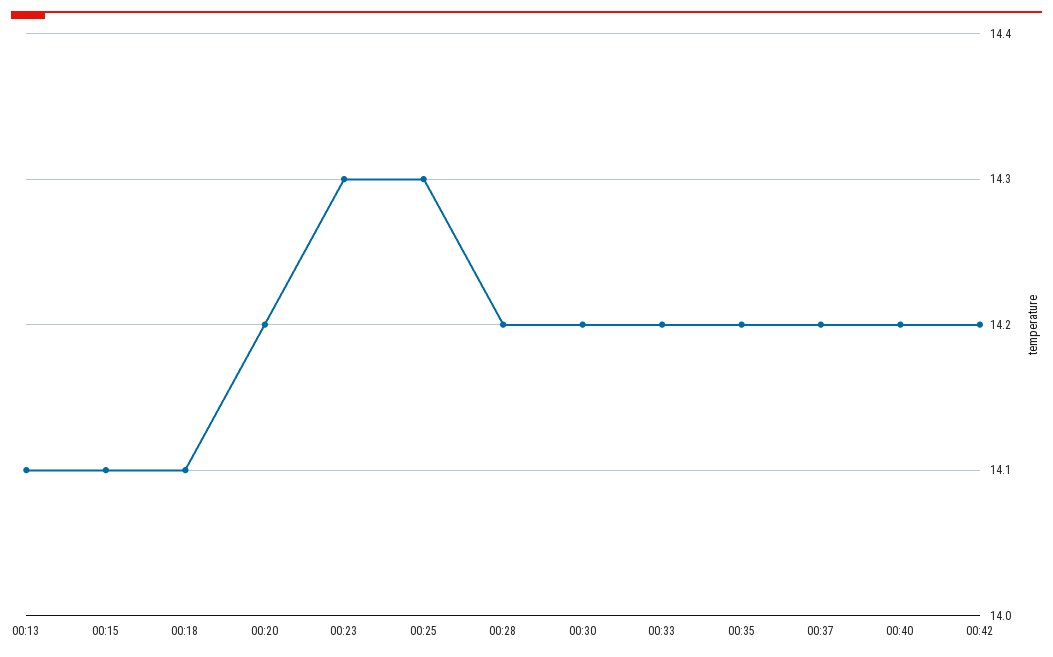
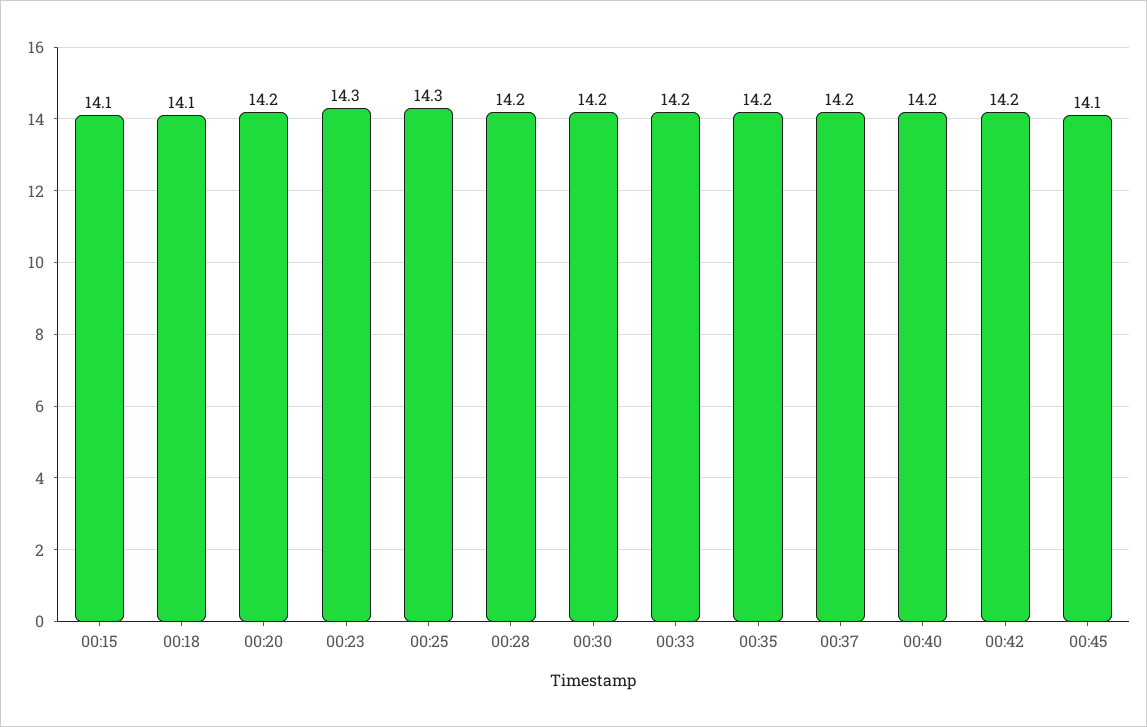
00:13: 14.1 -> none
00:45: none -> 14.1

